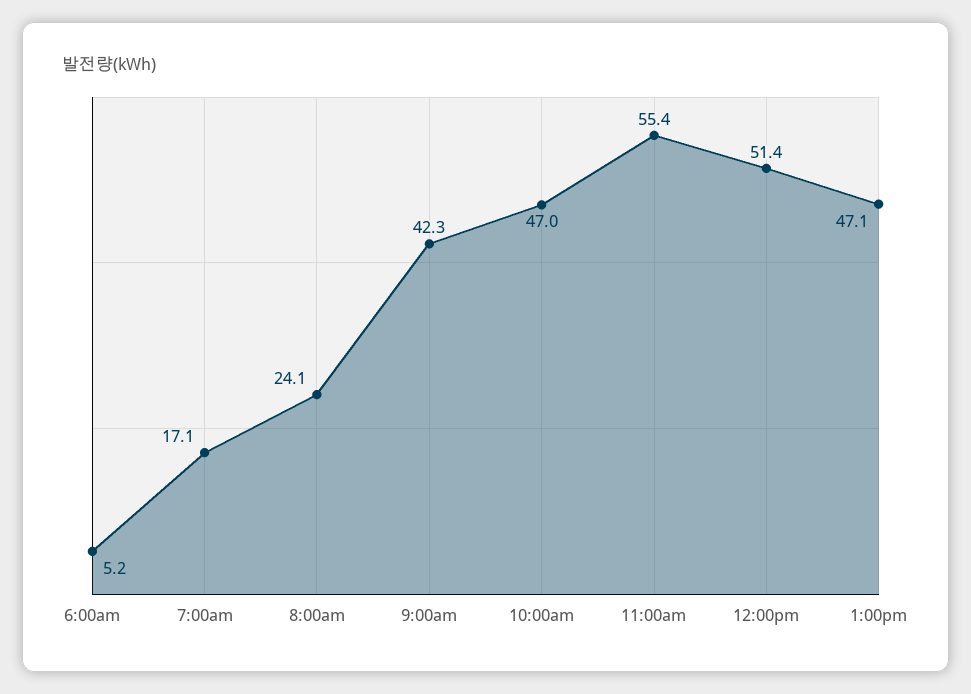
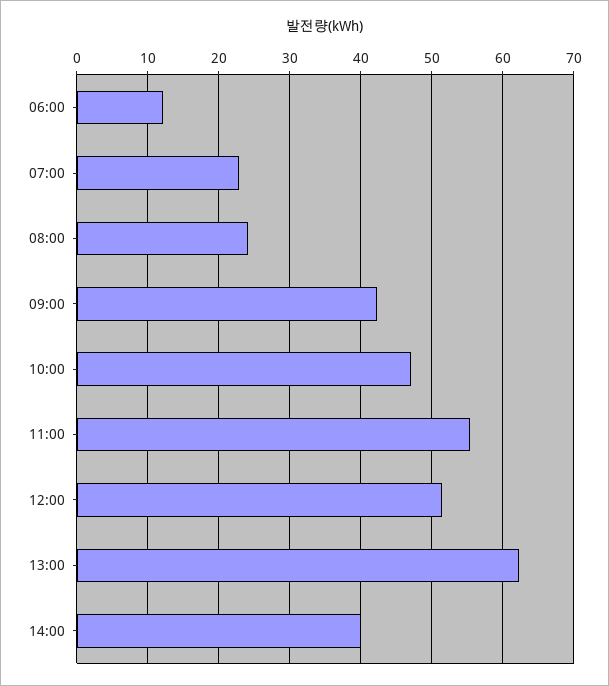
6:00am: 5.2 -> 12
7:00am: 17.1 -> 23
1:00pm: 47.1 -> 62
14:00: none -> 40

